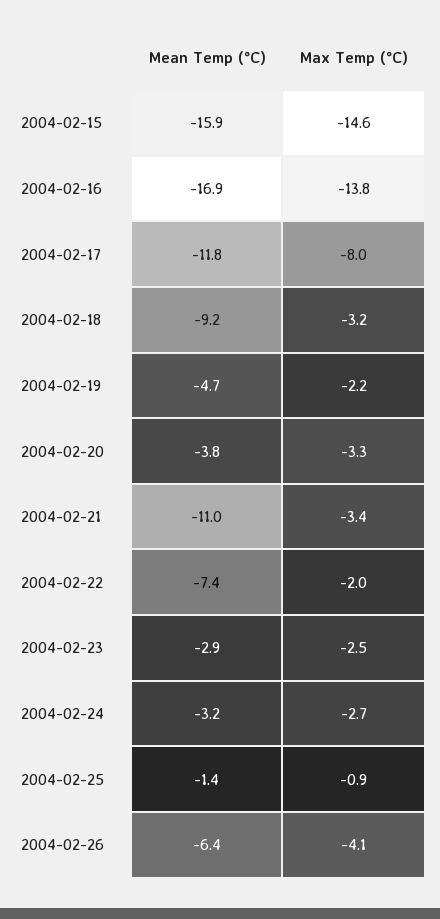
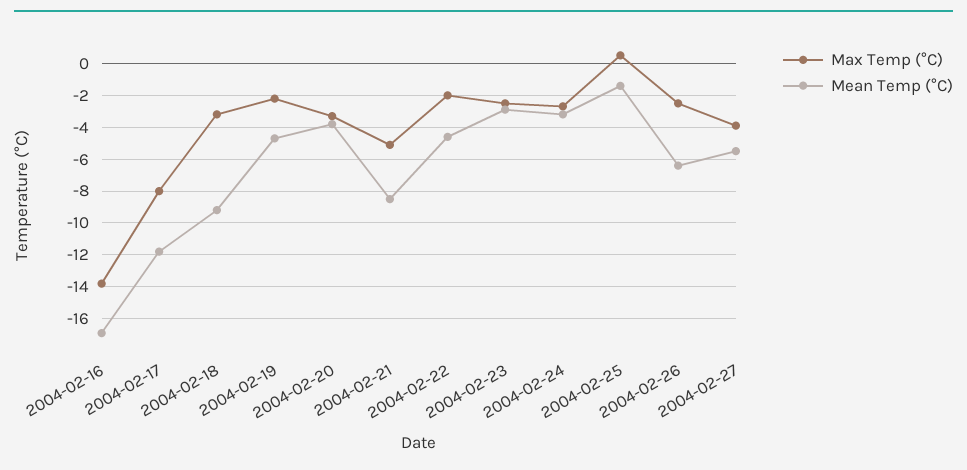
Mean Temp (°C), 2004-02-15: -15.9 -> none
Max Temp (°C), 2004-02-15: -14.6 -> none
Mean Temp (°C), 2004-02-21: -11 -> -8.5
Max Temp (°C), 2004-02-21: -3.4 -> -5
Mean Temp (°C), 2004-02-22: -7.4 -> -4.5
Max Temp (°C), 2004-02-25: -0.9 -> 0.5
Max Temp (°C), 2004-02-26: -4.1 -> -2.5
Max Temp (°C), 2004-02-27: none -> -4
Mean Temp (°C), 2004-02-27: none -> -5.5

